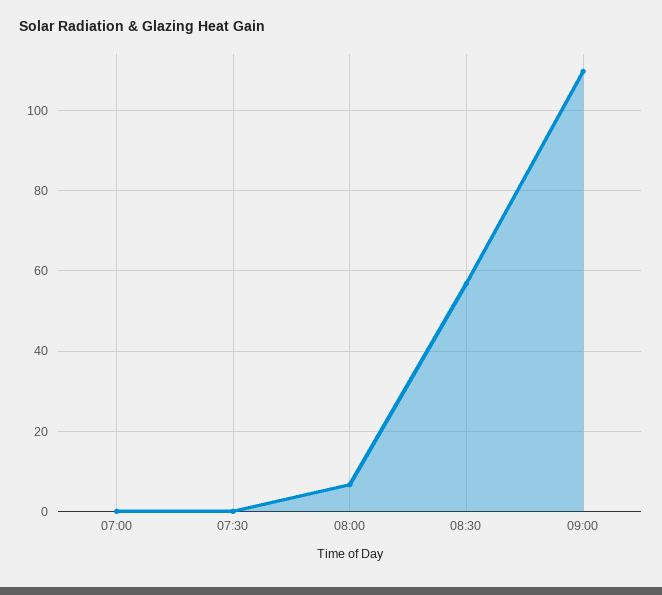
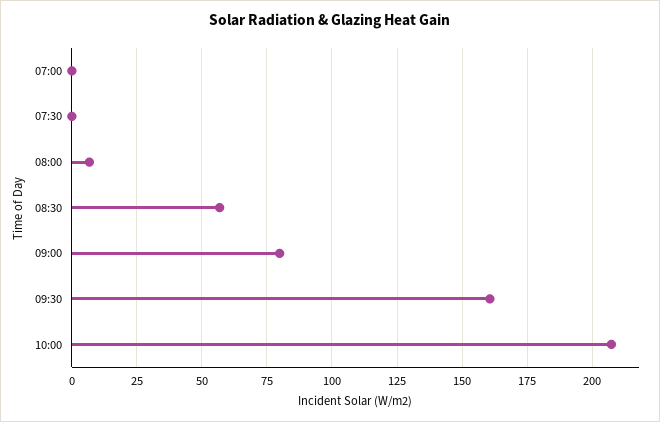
09:00: 110 -> 80
09:30: none -> 160
10:00: none -> 207.5

